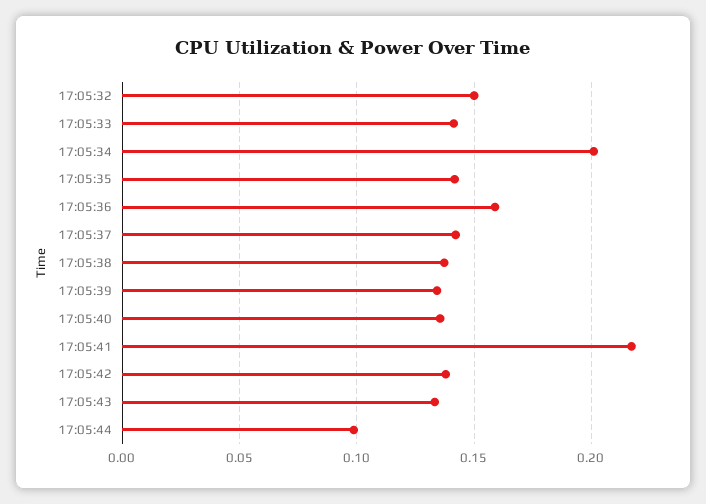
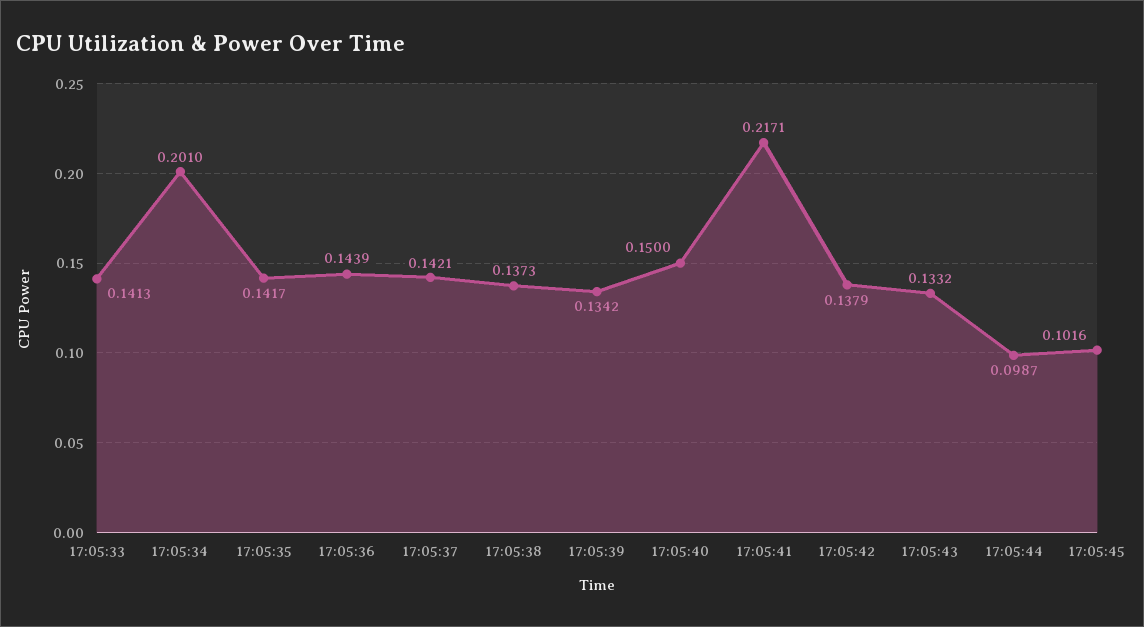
17:05:32: 0.15 -> none
17:05:36: 0.16 -> 0.1439
17:05:40: 0.135 -> 0.15
17:05:45: none -> 0.1016

